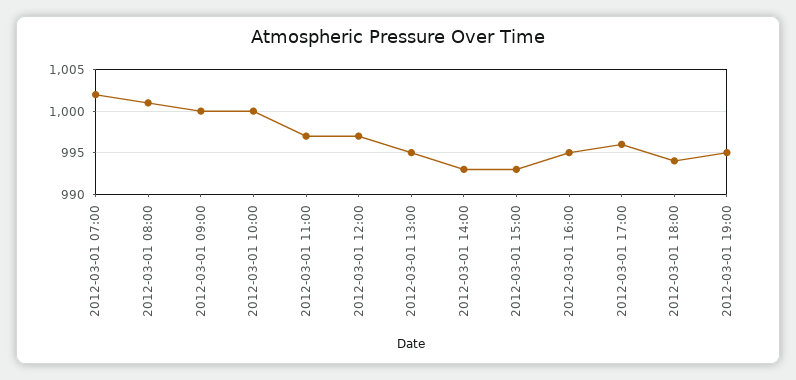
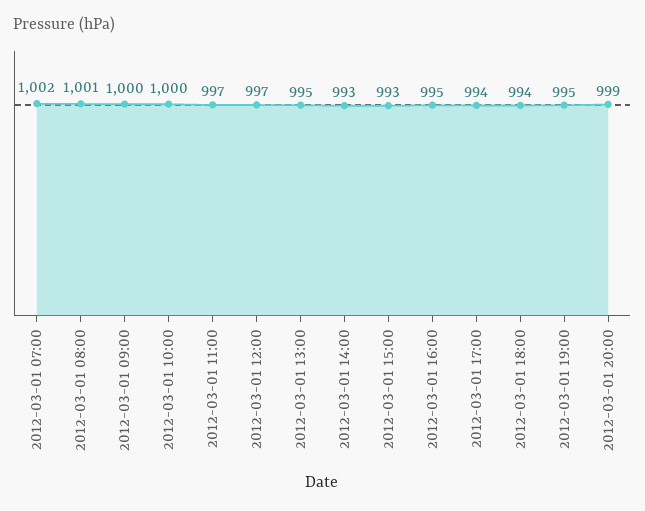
2012-03-01 17:00: 996 -> 994
2012-03-01 20:00: none -> 999

